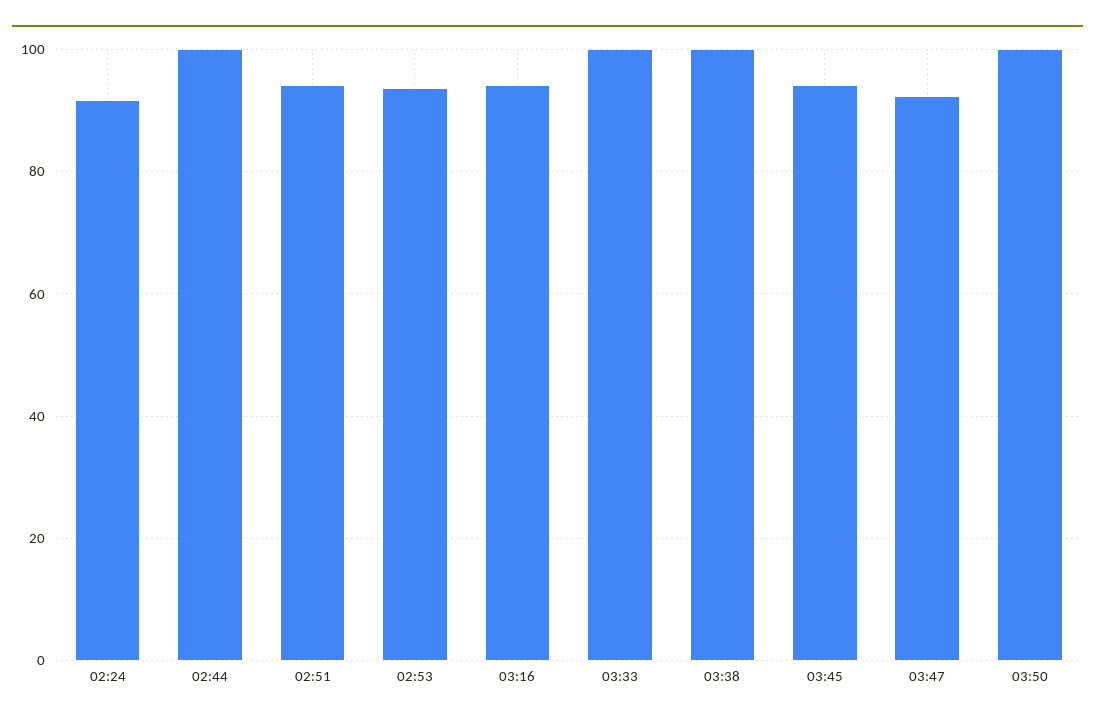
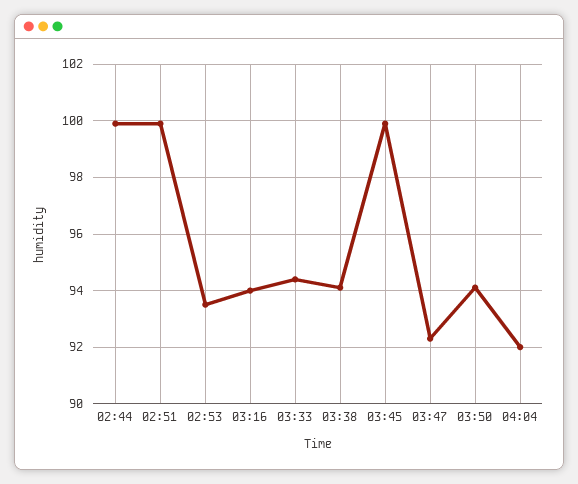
02:24: 92 -> none
02:51: 94 -> 100
03:33: 100 -> 94.5
03:38: 100 -> 94
03:45: 94 -> 100
03:50: 100 -> 94
04:04: none -> 92

